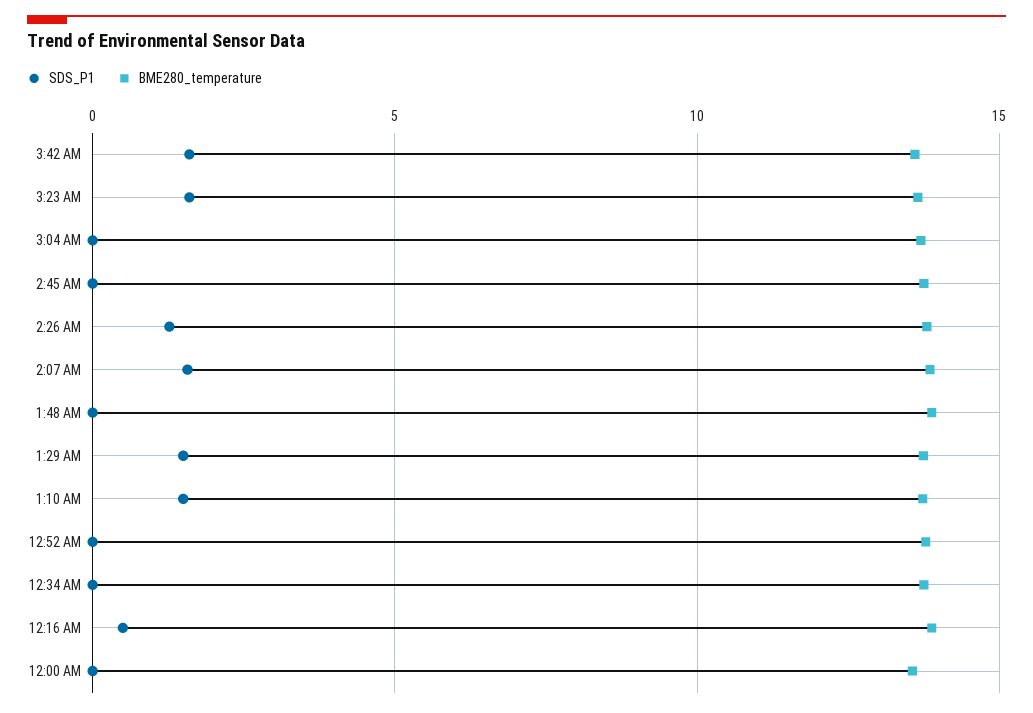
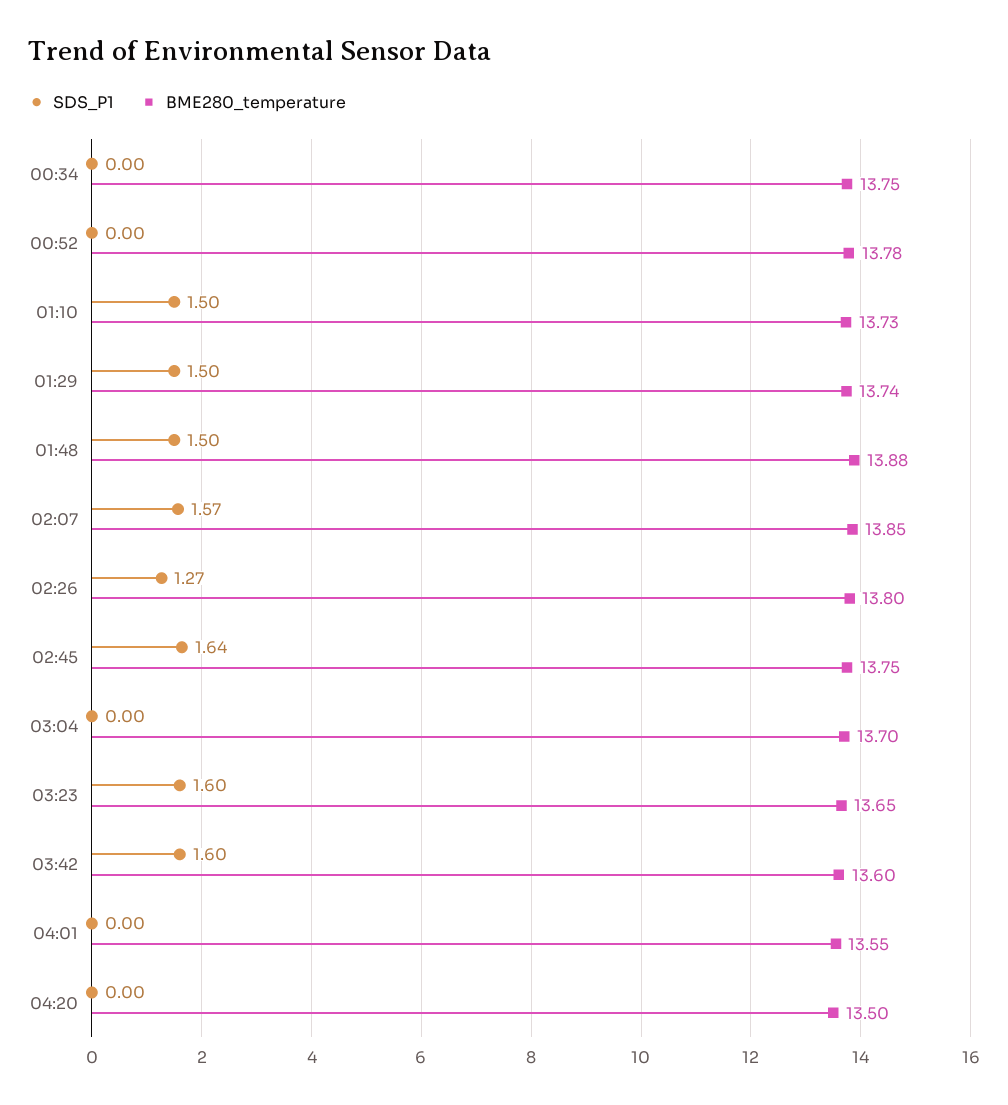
SDS_P1, 2:45 AM: 0 -> 1.64
SDS_P1, 1:48 AM: 0 -> 1.5
SDS_P1, 12:16 AM: 0.5 -> none
BME280_temperature, 12:16 AM: 14 -> none
SDS_P1, 12:00 AM: 0 -> none
BME280_temperature, 12:00 AM: 13.5 -> none
SDS_P1, 04:01: none -> 0
BME280_temperature, 04:01: none -> 13.55
SDS_P1, 04:20: none -> 0
BME280_temperature, 04:20: none -> 13.5

